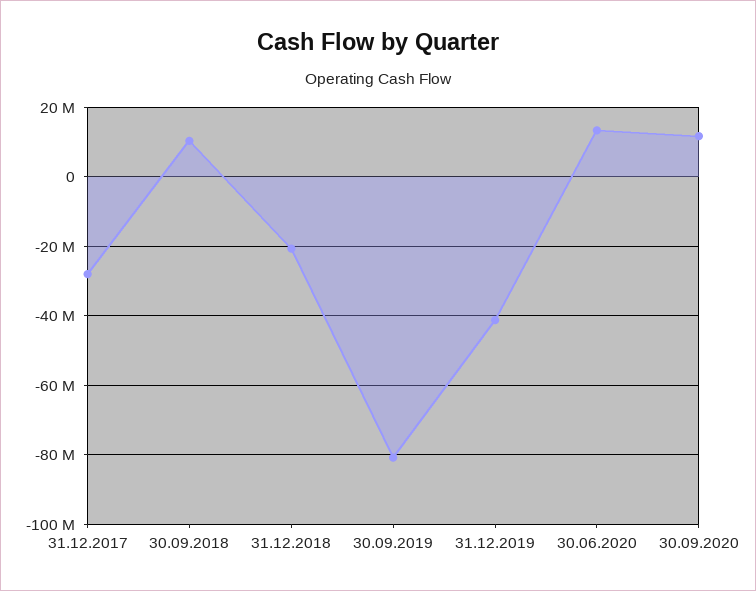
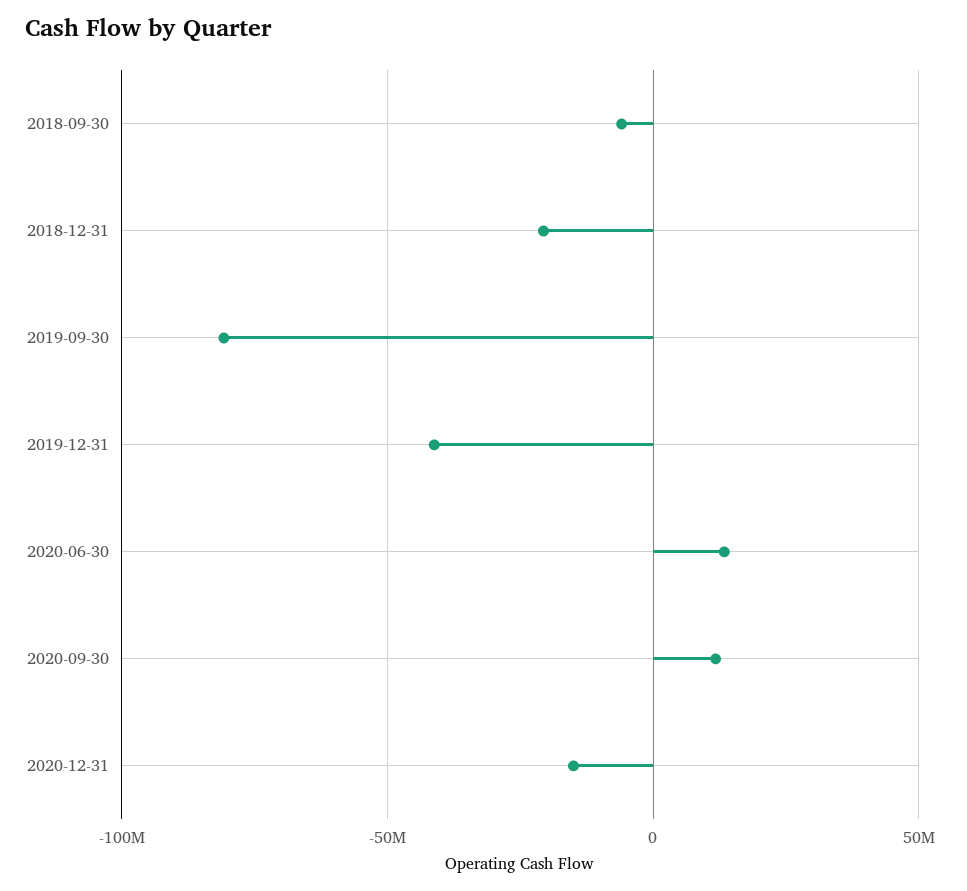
31.12.2017: -28000000 -> none
30.09.2018: 10000000 -> -5000000
2020-12-31: none -> -15000000

